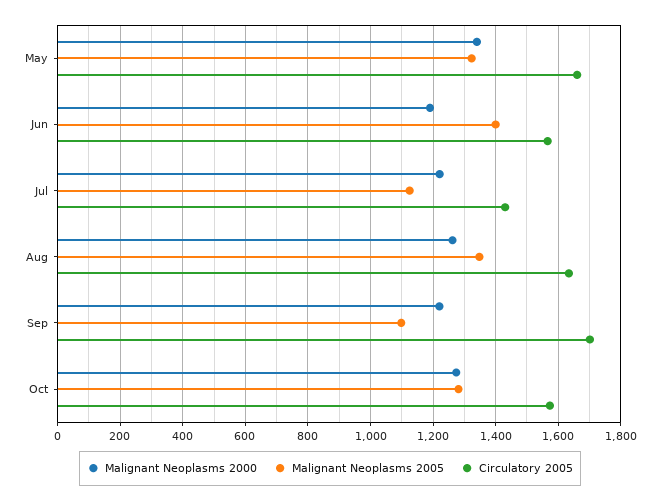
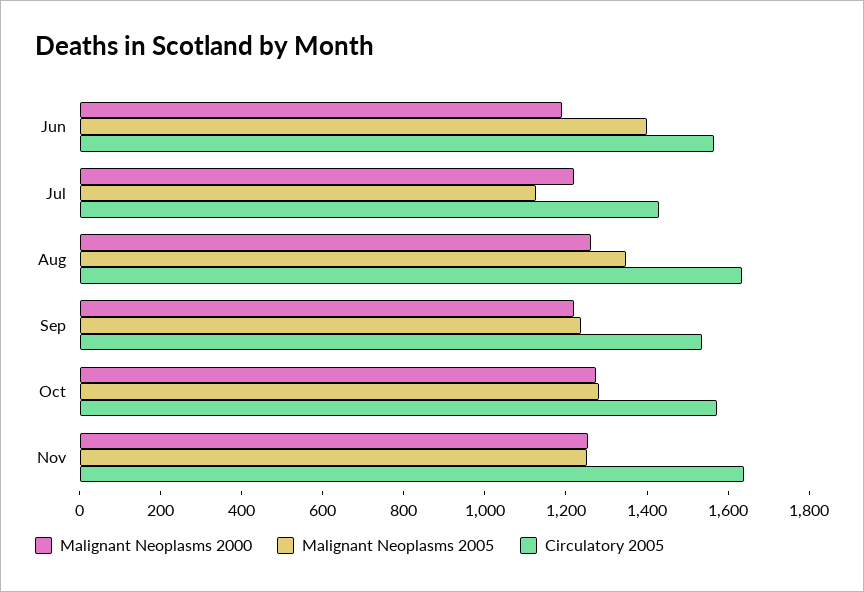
Malignant Neoplasms 2000, May: 1340 -> none
Malignant Neoplasms 2005, May: 1320 -> none
Circulatory 2005, May: 1660 -> none
Malignant Neoplasms 2005, Sep: 1100 -> 1250
Circulatory 2005, Sep: 1700 -> 1550
Malignant Neoplasms 2000, Nov: none -> 1250
Malignant Neoplasms 2005, Nov: none -> 1250
Circulatory 2005, Nov: none -> 1650

